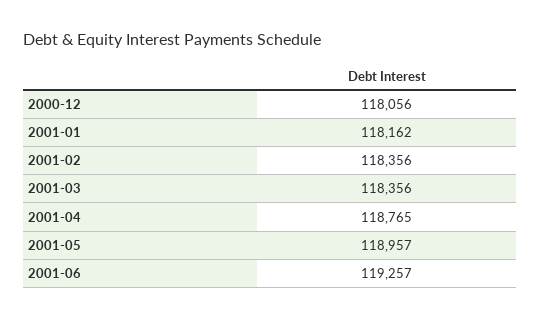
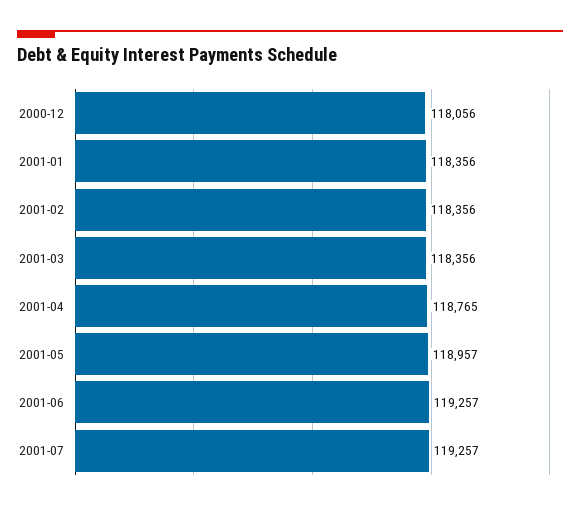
2001-01: 118162 -> 118356
2001-07: none -> 119257

